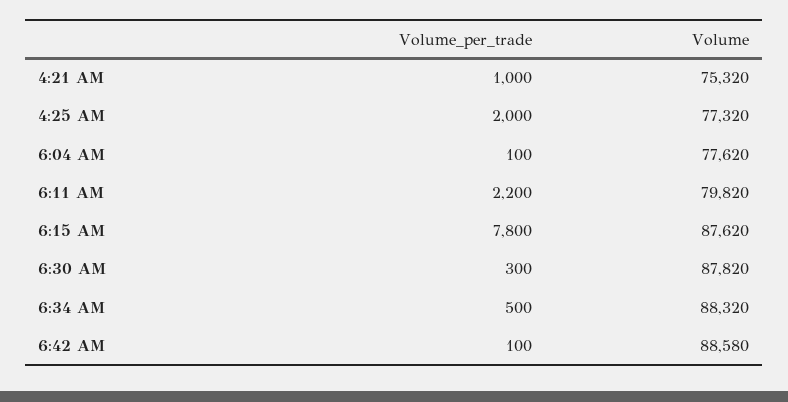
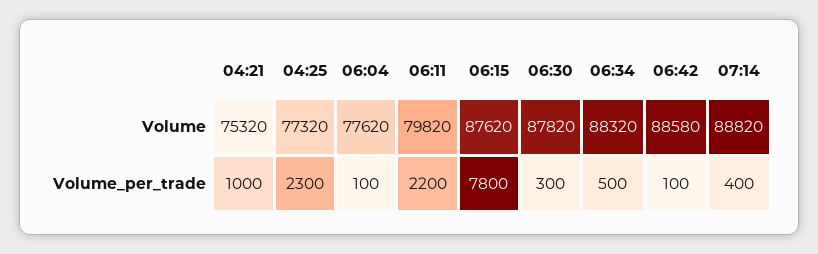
Volume_per_trade, 4:25 AM: 2000 -> 2300
Volume, 07:14: none -> 88820
Volume_per_trade, 07:14: none -> 400

